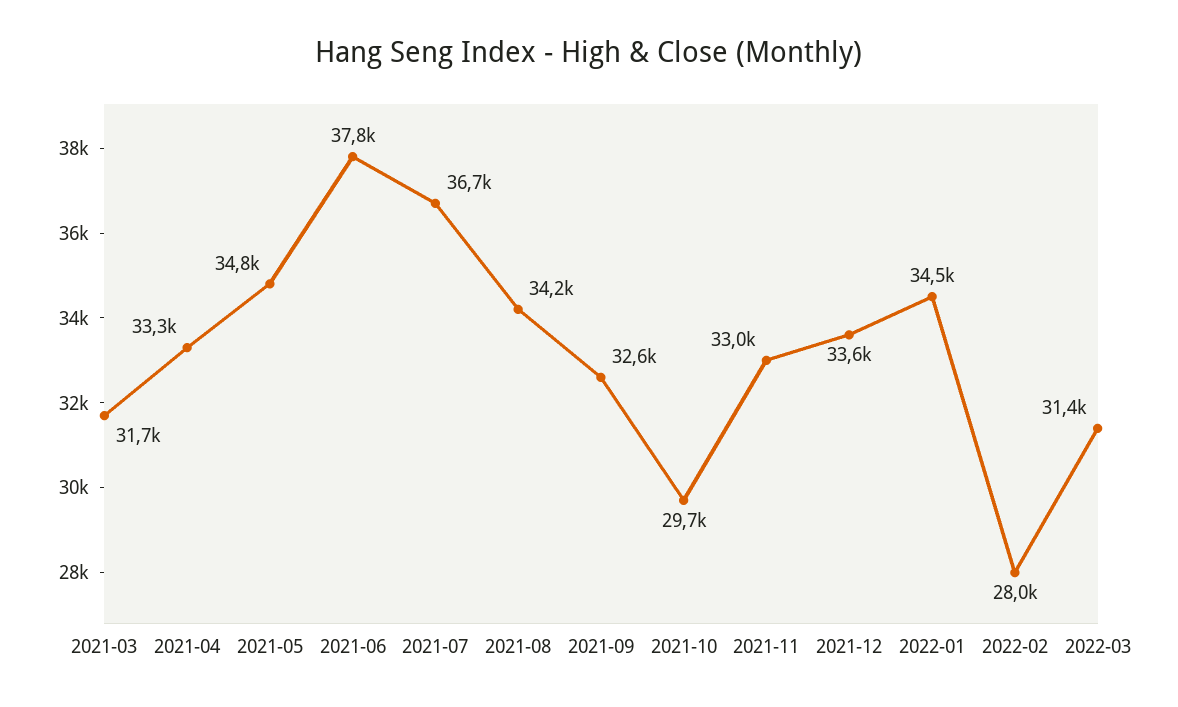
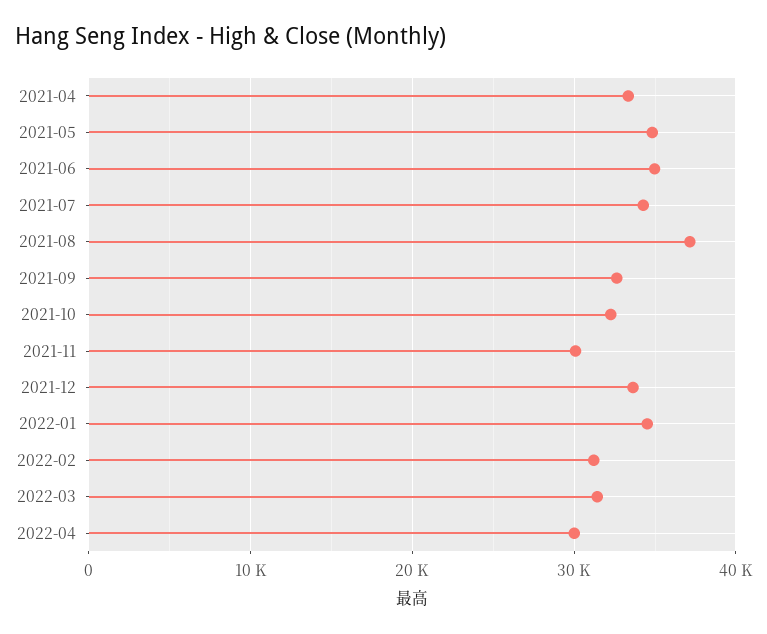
2021-03: 31700 -> none
2021-06: 37800 -> 35000
2021-07: 36700 -> 34000
2021-08: 34200 -> 37000
2021-10: 29700 -> 32000
2021-11: 33000 -> 30000
2022-02: 28000 -> 31000
2022-04: none -> 30000

